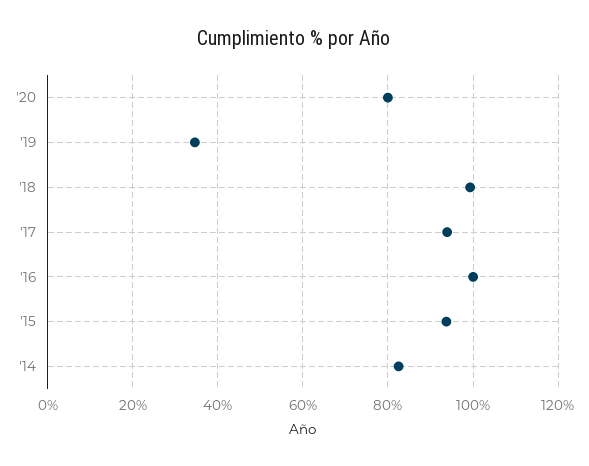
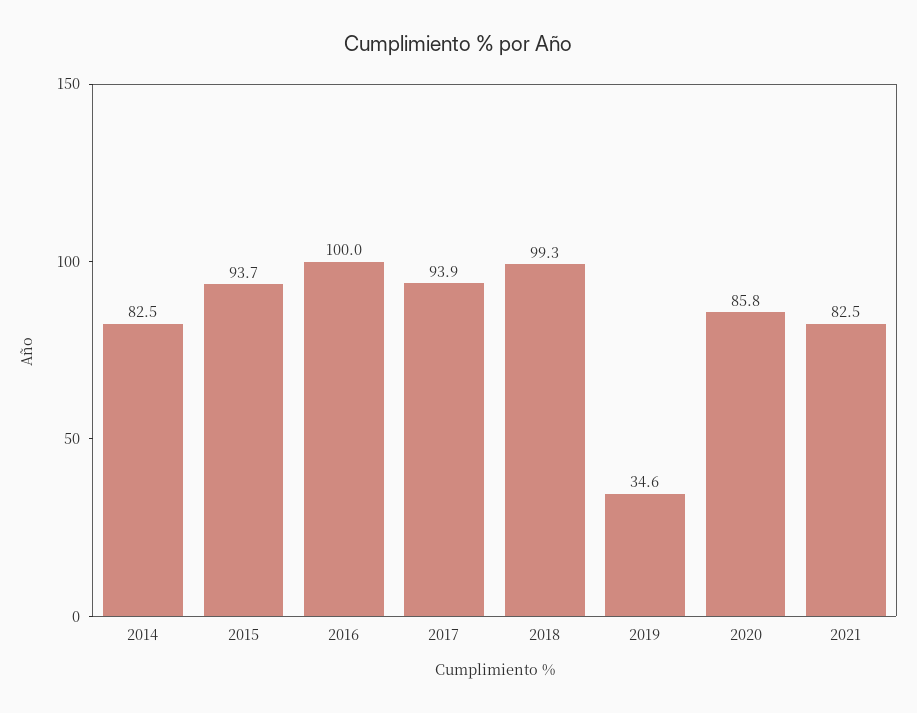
'20: 80 -> 85.8
2021: none -> 82.5

